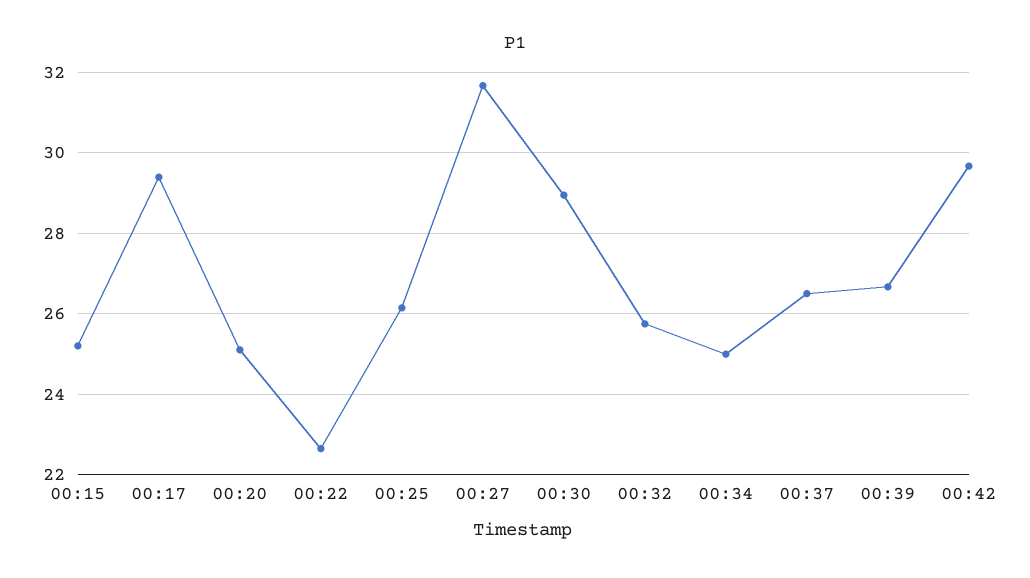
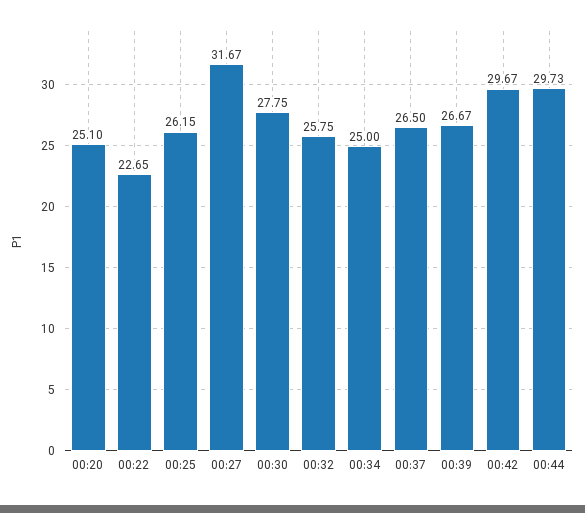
00:15: 25.2 -> none
00:17: 29.4 -> none
00:30: 29 -> 27.75
00:44: none -> 29.73

